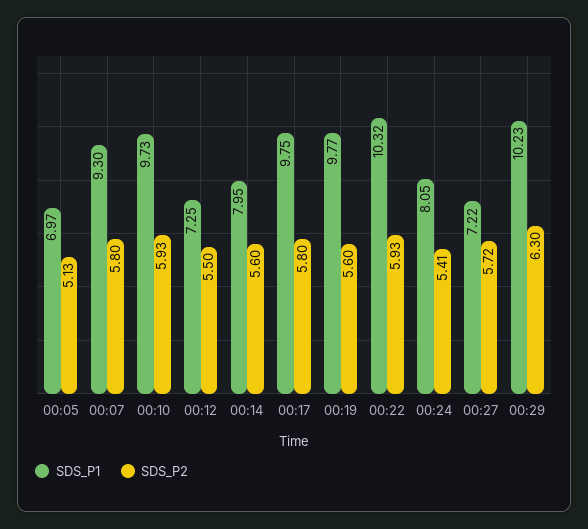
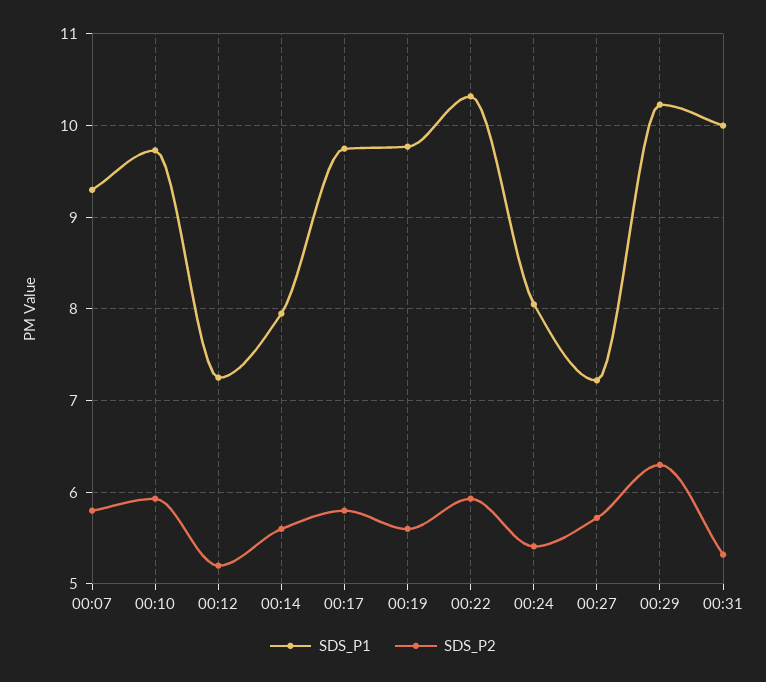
SDS_P1, 00:05: 6.97 -> none
SDS_P2, 00:05: 5.13 -> none
SDS_P2, 00:12: 5.5 -> 5.2
SDS_P1, 00:31: none -> 10
SDS_P2, 00:31: none -> 5.3

